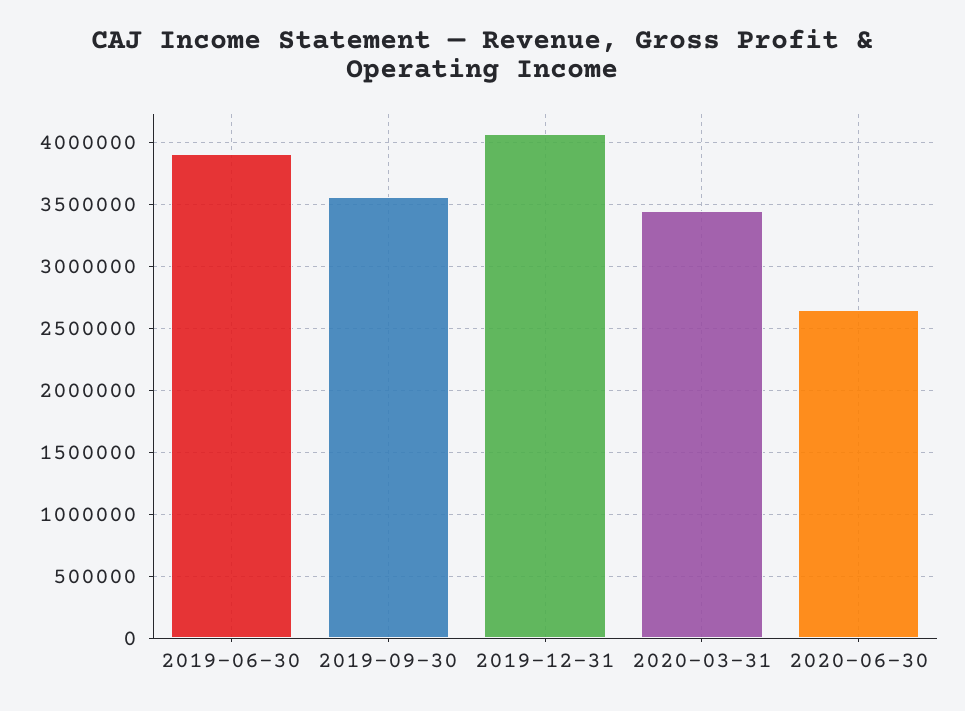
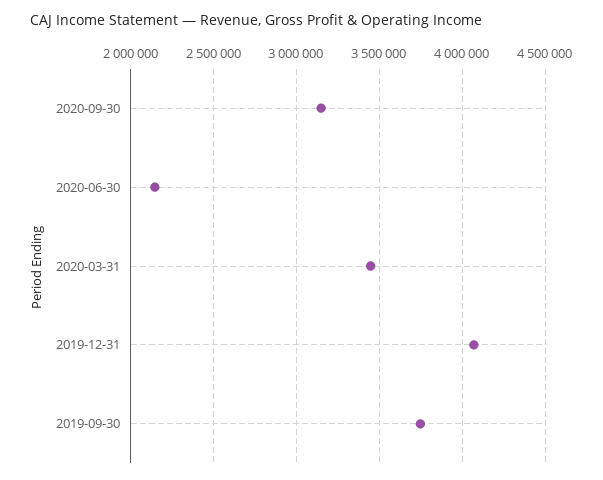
2019-06-30: 3900000 -> none
2019-09-30: 3550000 -> 3750000
2020-06-30: 2650000 -> 2150000
2020-09-30: none -> 3150000

